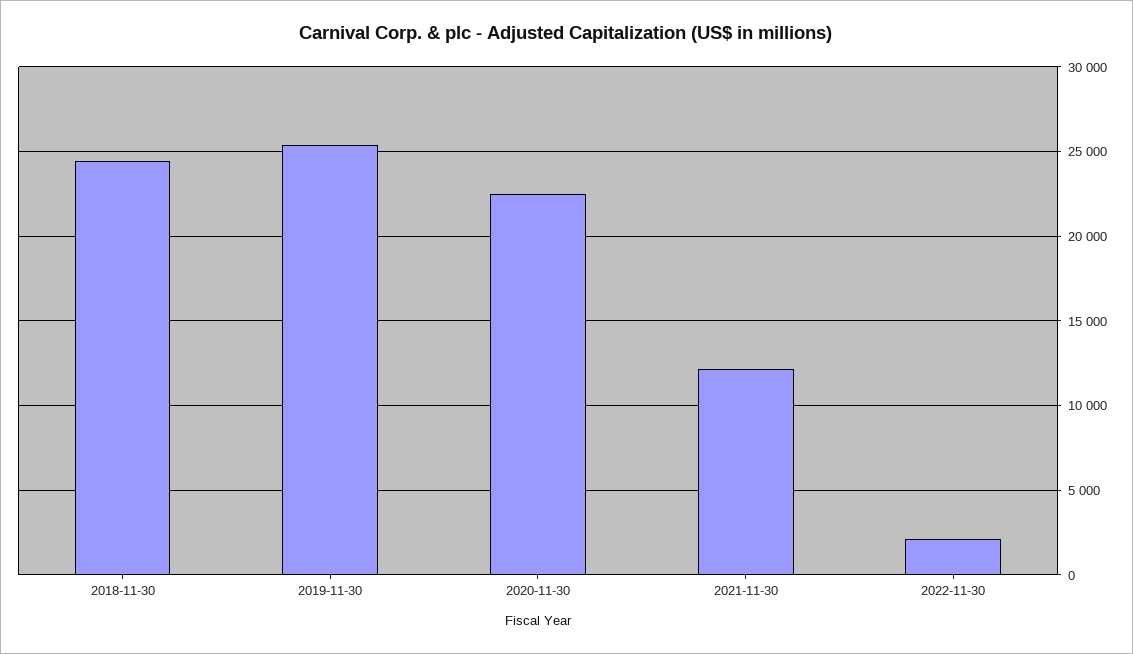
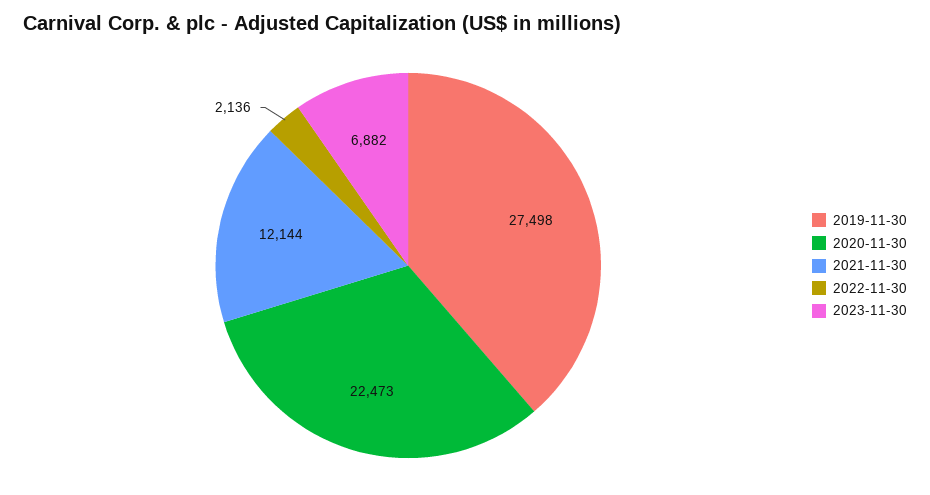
2018-11-30: 24500 -> none
2019-11-30: 25500 -> 27498
2023-11-30: none -> 6882

